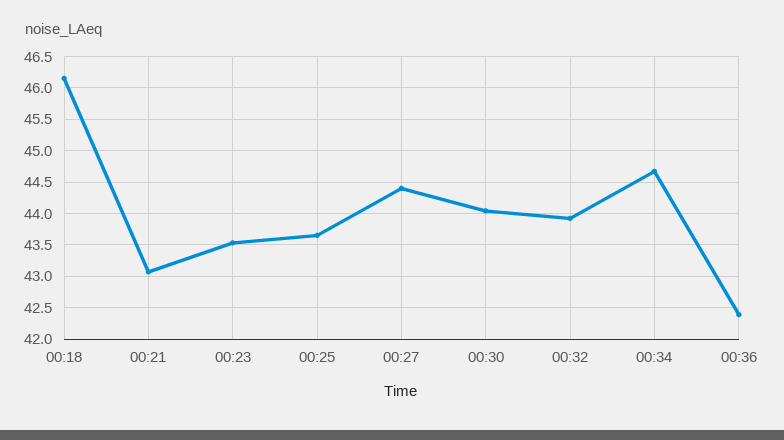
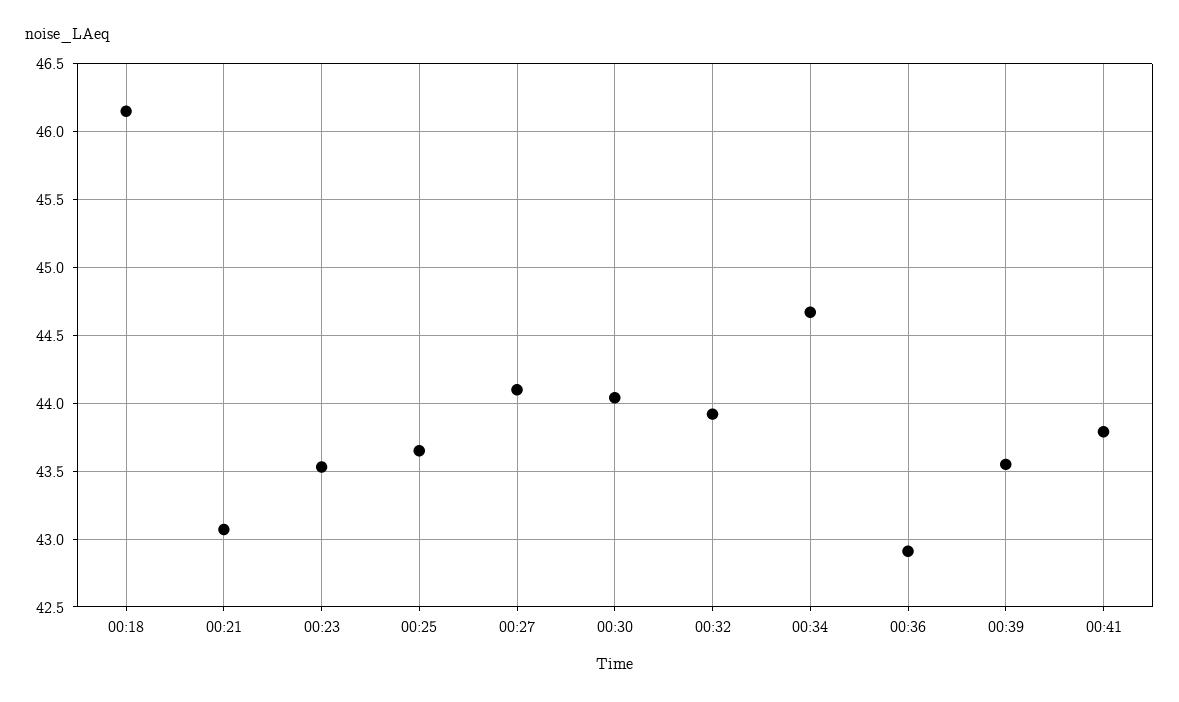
00:27: 44.4 -> 44.1
00:36: 42.4 -> 42.9
00:39: none -> 43.55
00:41: none -> 43.8

